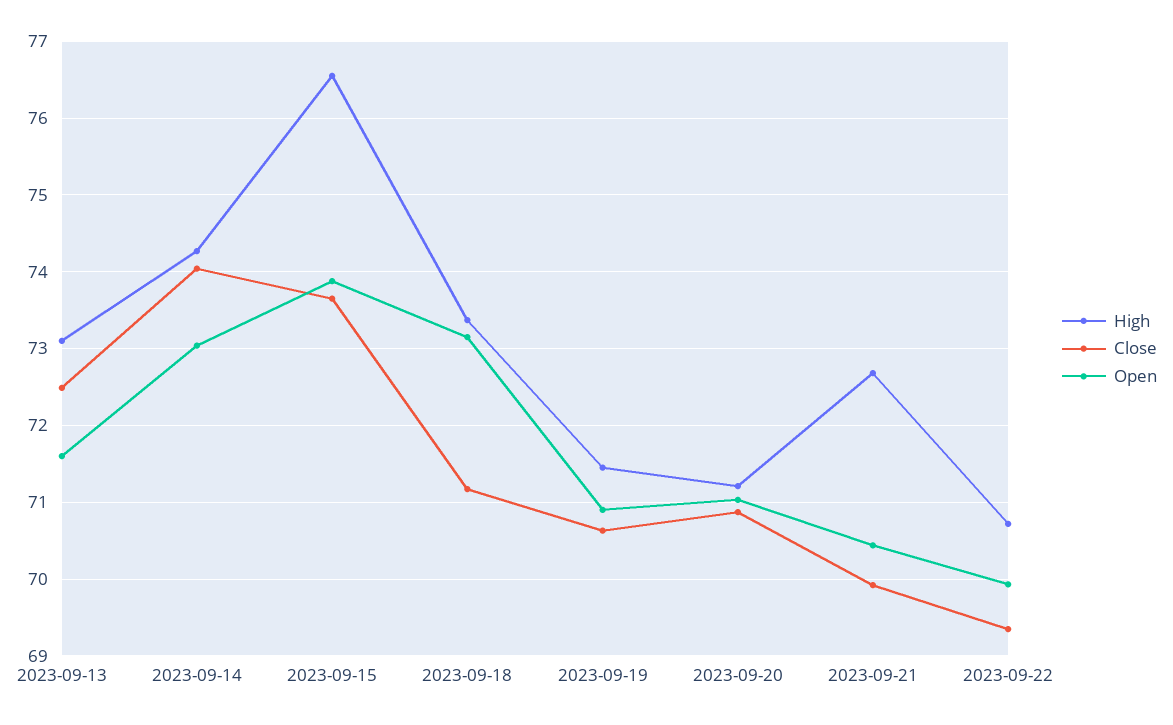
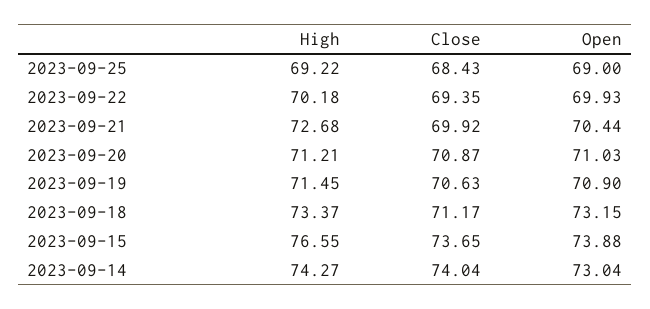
High, 2023-09-13: 73.1 -> none
Close, 2023-09-13: 72.5 -> none
Open, 2023-09-13: 71.6 -> none
High, 2023-09-22: 70.7 -> 70.18
High, 2023-09-25: none -> 69.22
Close, 2023-09-25: none -> 68.43
Open, 2023-09-25: none -> 69

